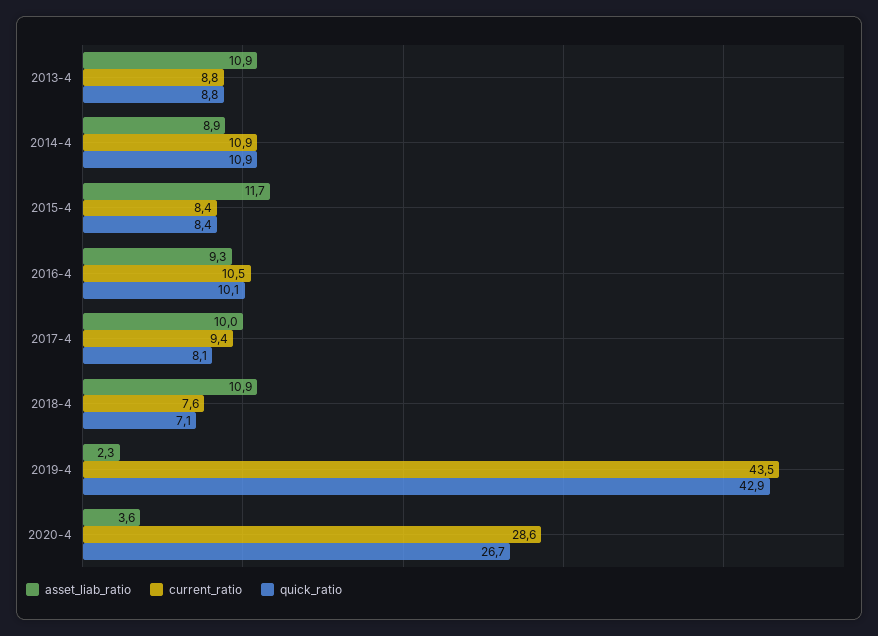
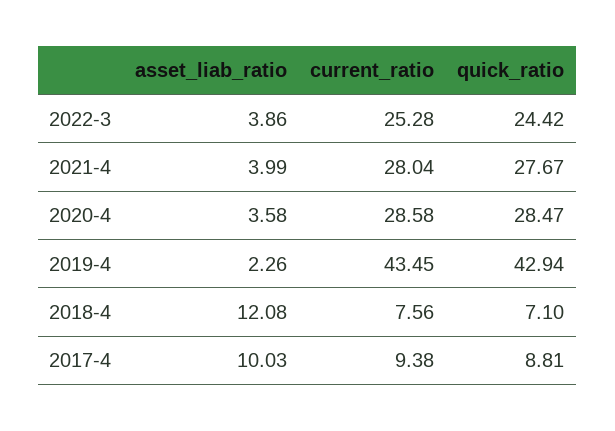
asset_liab_ratio, 2013-4: 10.9 -> none
current_ratio, 2013-4: 8.8 -> none
quick_ratio, 2013-4: 8.8 -> none
asset_liab_ratio, 2014-4: 8.9 -> none
current_ratio, 2014-4: 10.9 -> none
quick_ratio, 2014-4: 10.9 -> none
asset_liab_ratio, 2015-4: 11.7 -> none
current_ratio, 2015-4: 8.4 -> none
quick_ratio, 2015-4: 8.4 -> none
asset_liab_ratio, 2016-4: 9.3 -> none
current_ratio, 2016-4: 10.5 -> none
quick_ratio, 2016-4: 10.1 -> none
quick_ratio, 2017-4: 8.1 -> 8.81
asset_liab_ratio, 2018-4: 10.9 -> 12.08
quick_ratio, 2020-4: 26.7 -> 28.47
asset_liab_ratio, 2022-3: none -> 3.86
current_ratio, 2022-3: none -> 25.28
quick_ratio, 2022-3: none -> 24.42
asset_liab_ratio, 2021-4: none -> 3.99
current_ratio, 2021-4: none -> 28.04
quick_ratio, 2021-4: none -> 27.67

